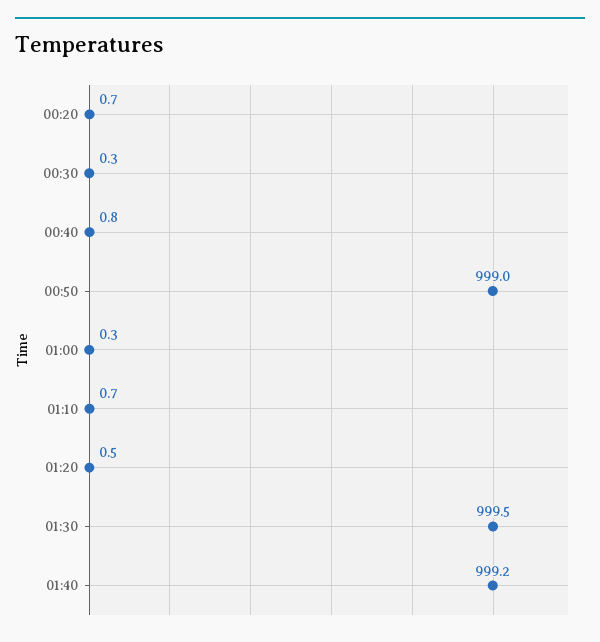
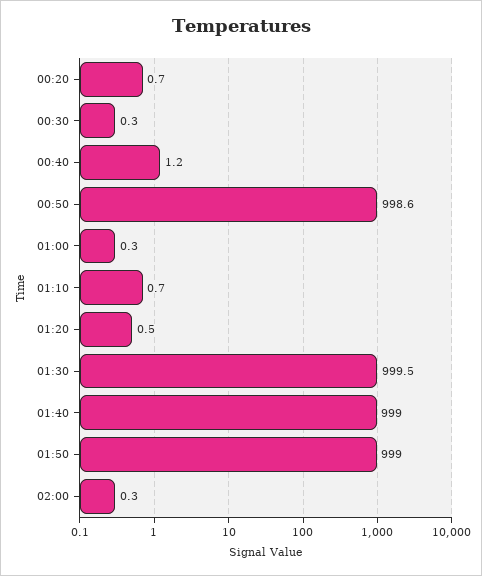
00:40: 0.8 -> 1.2
00:50: 999 -> 998.6
01:40: 999.2 -> 999
01:50: none -> 999
02:00: none -> 0.3

